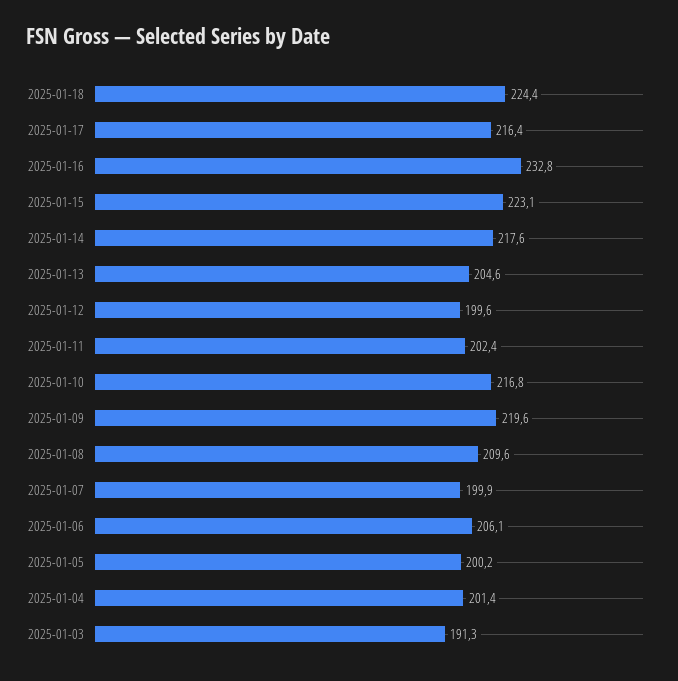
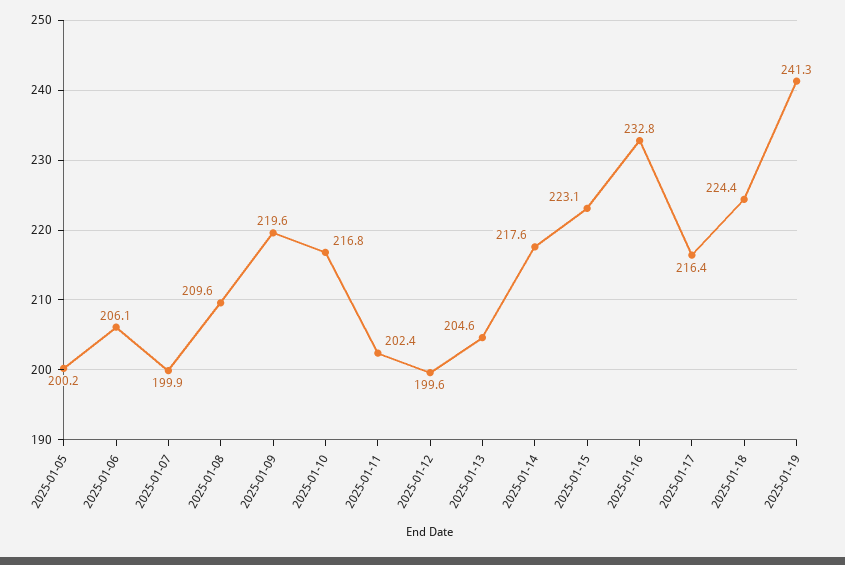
2025-01-04: 201.4 -> none
2025-01-03: 191.3 -> none
2025-01-19: none -> 241.3

